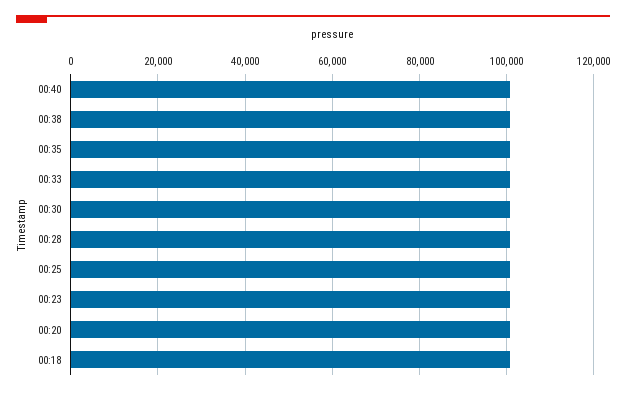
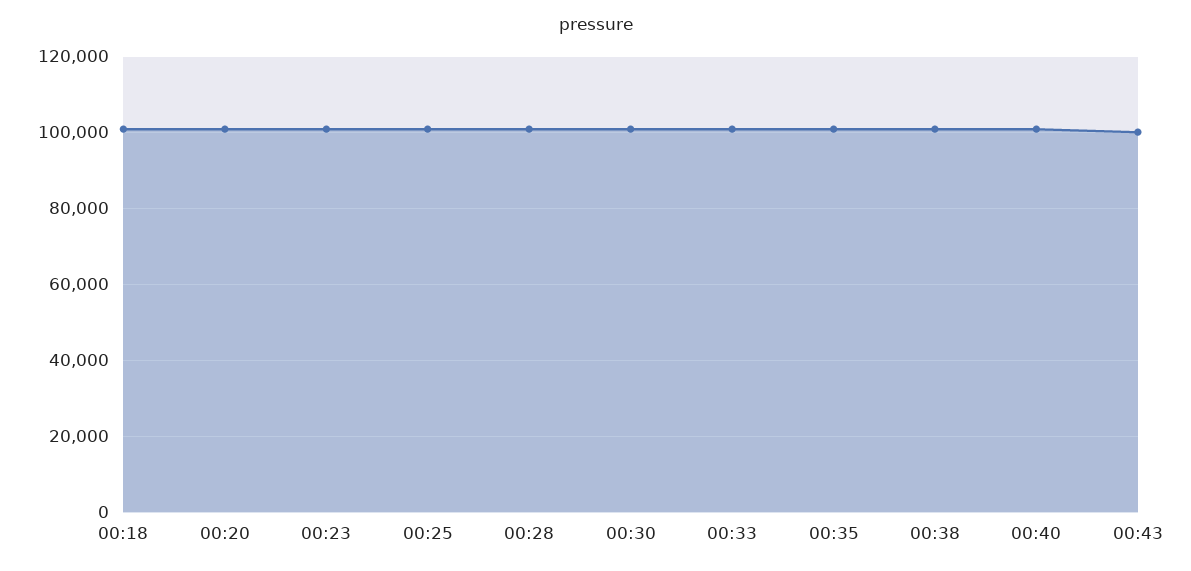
00:43: none -> 100000

